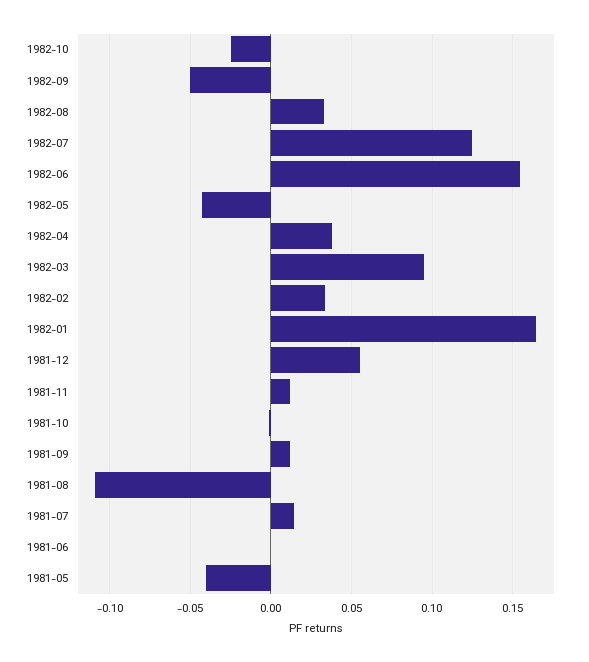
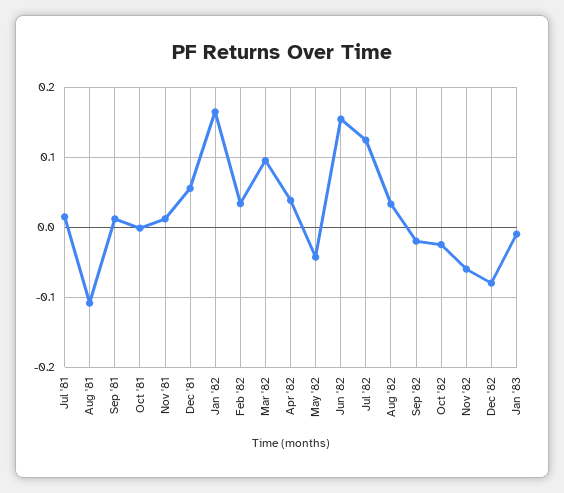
1982-09: -0.05 -> -0.02
1981-06: 0 -> none
1981-05: -0.04 -> none
Nov '82: none -> -0.06
Dec '82: none -> -0.08
Jan '83: none -> -0.01

